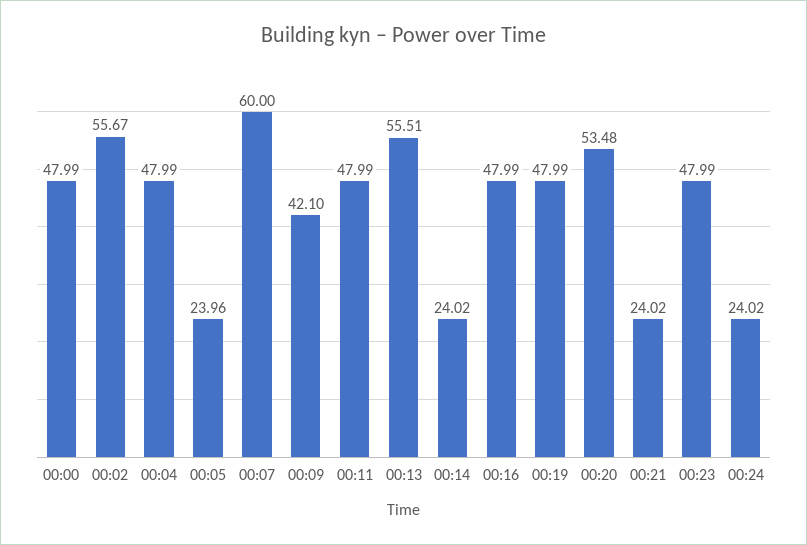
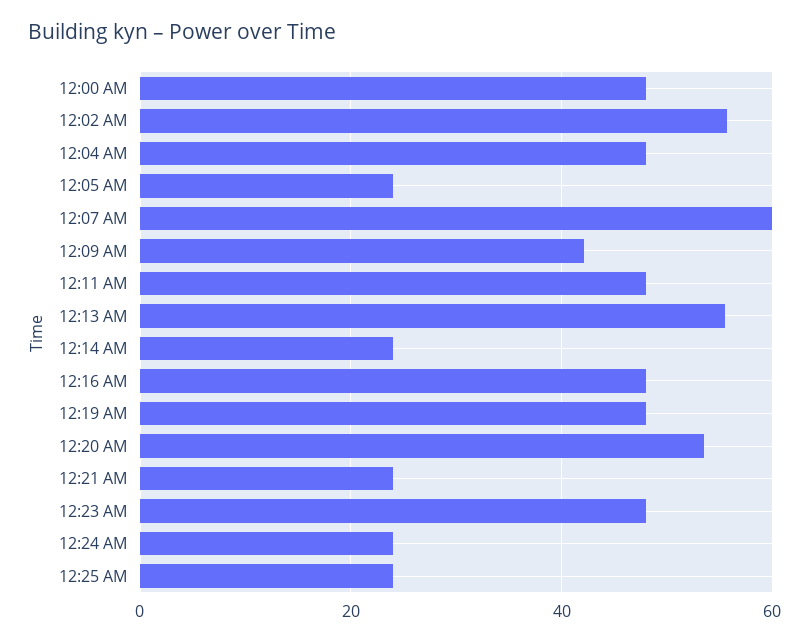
12:25 AM: none -> 24

